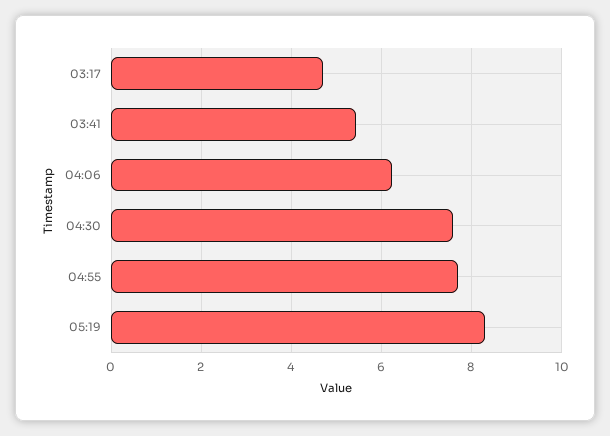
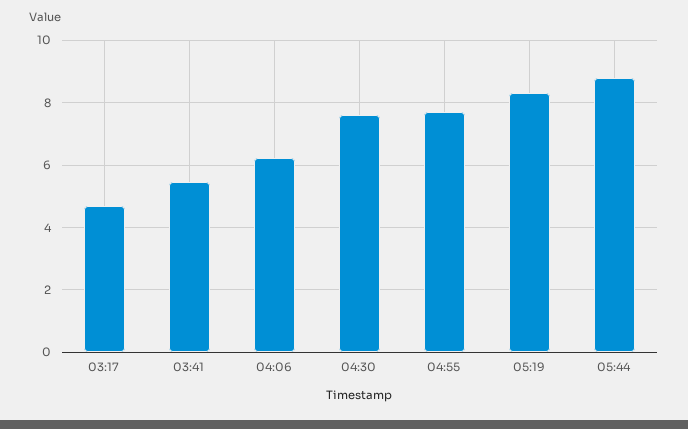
05:44: none -> 8.8

